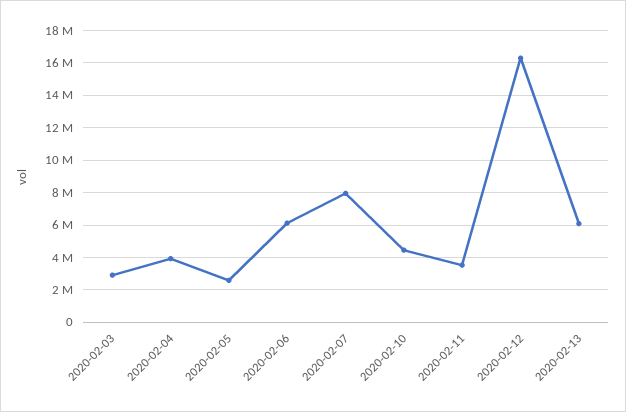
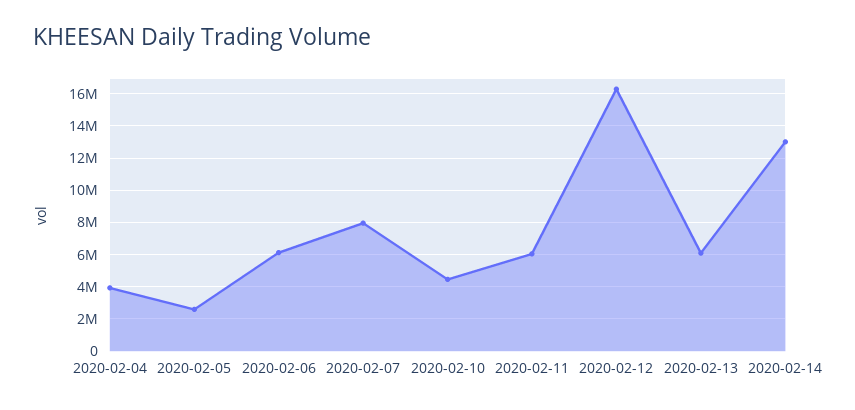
2020-02-03: 3000000 -> none
2020-02-11: 3500000 -> 6000000
2020-02-14: none -> 13000000

